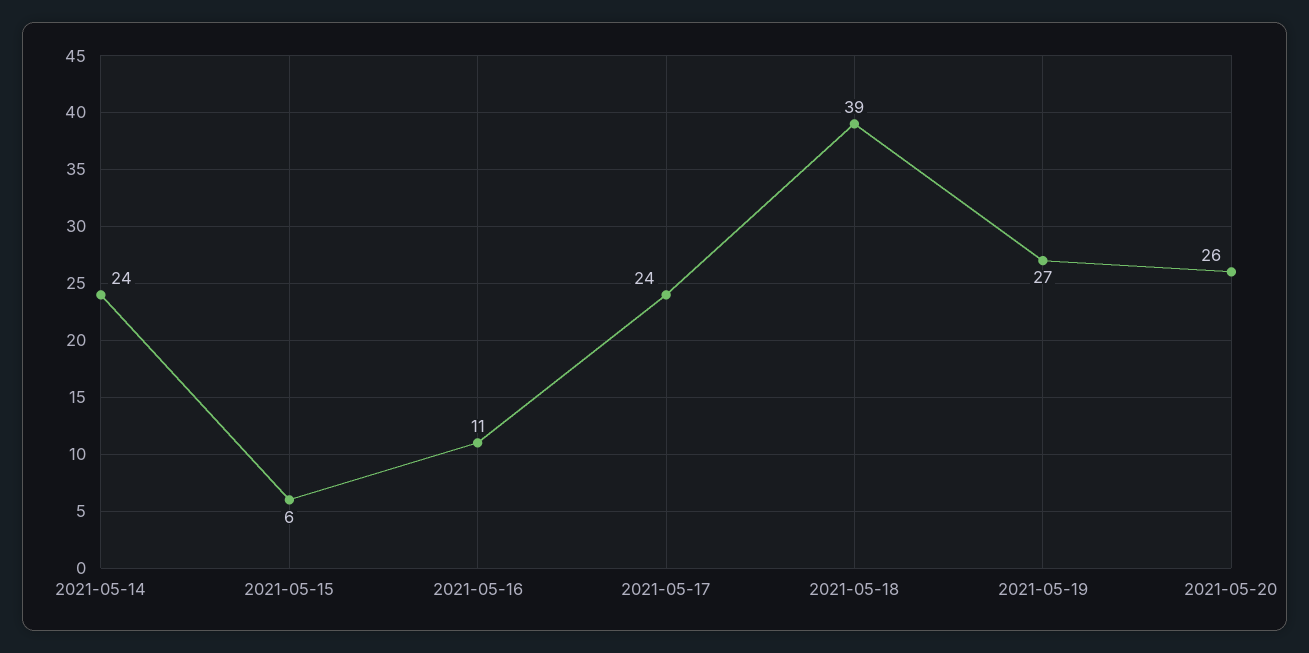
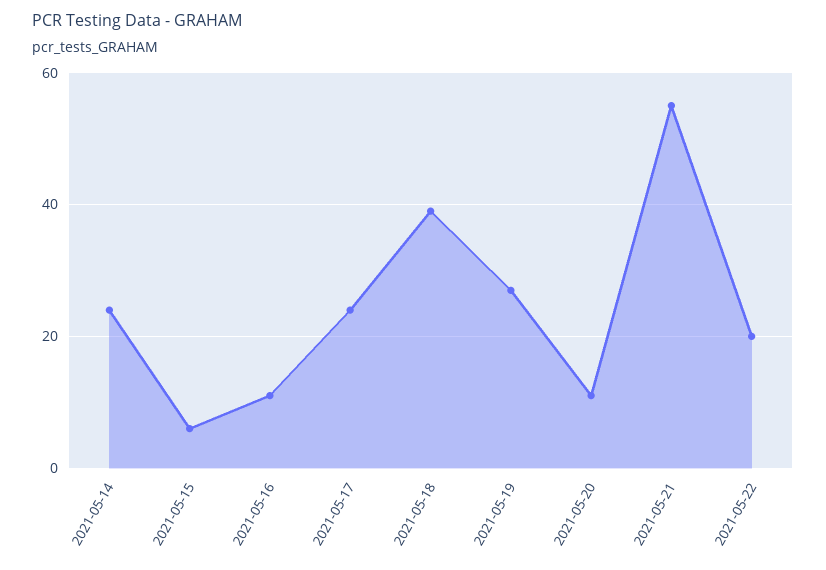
2021-05-20: 26 -> 10
2021-05-21: none -> 55
2021-05-22: none -> 20

